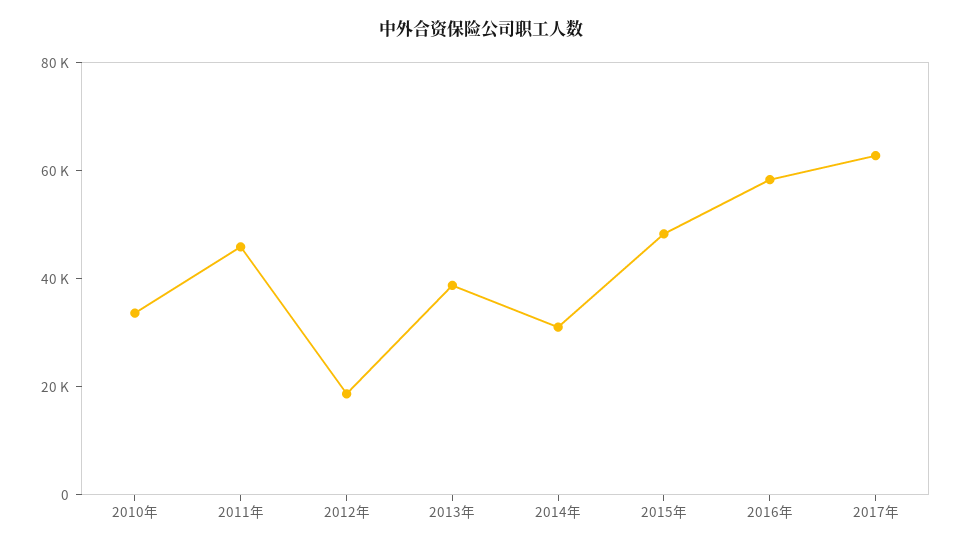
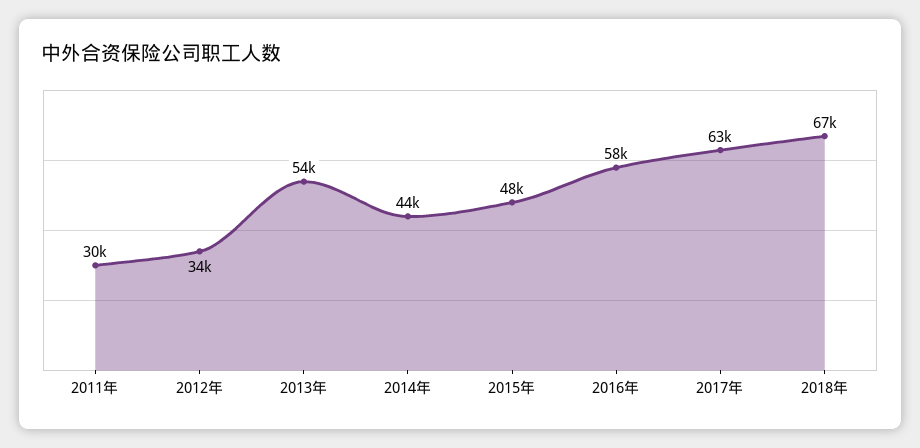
2010年: 35000 -> none
2011年: 45000 -> 30000
2012年: 20000 -> 34000
2013年: 40000 -> 54000
2014年: 30000 -> 44000
2018年: none -> 67000

